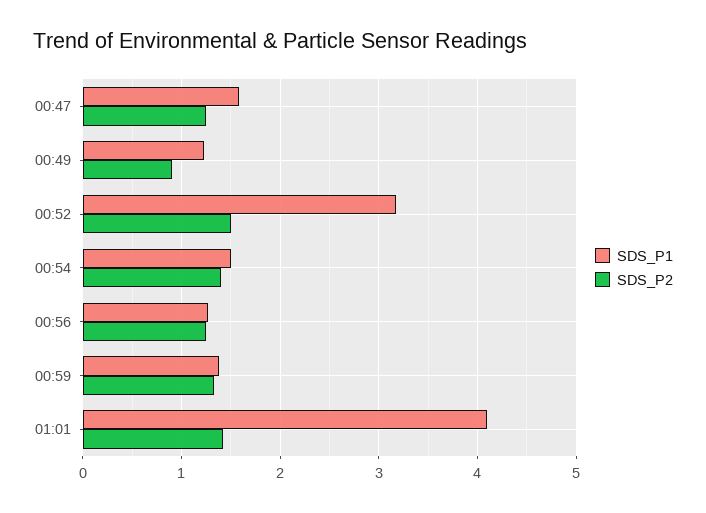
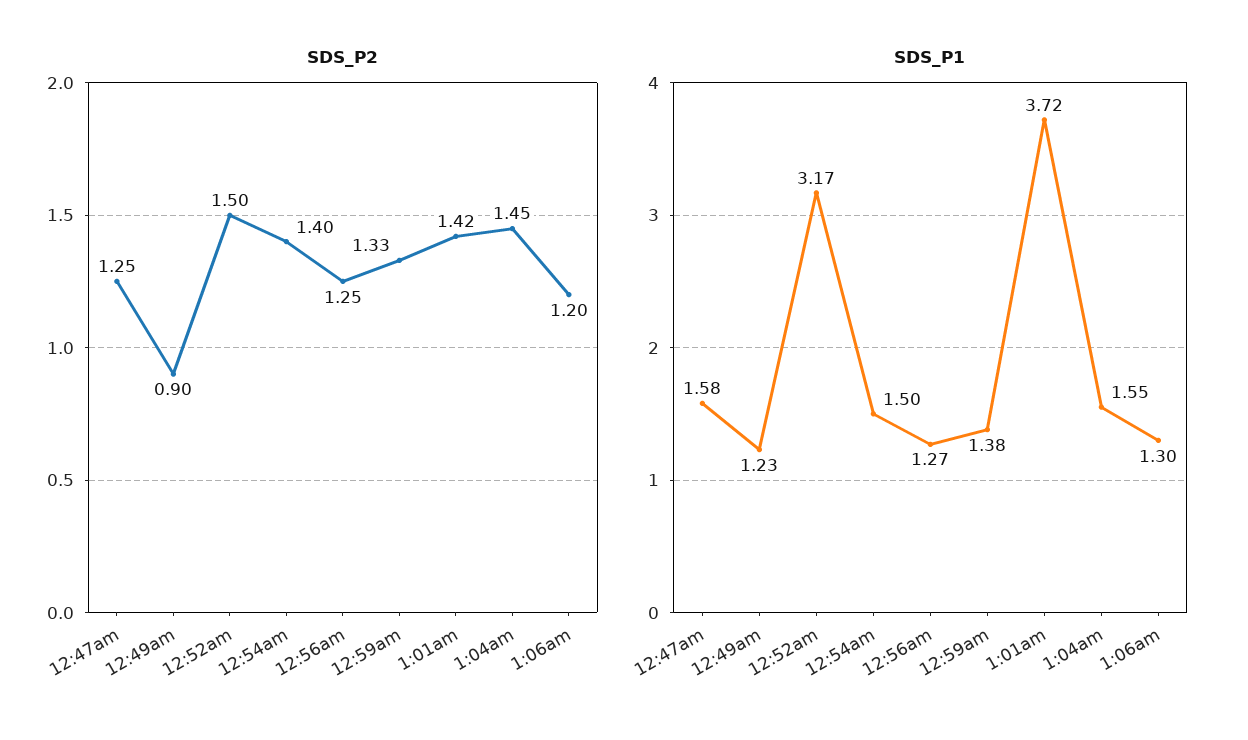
SDS_P1, 01:01: 4.1 -> 3.72
SDS_P2, 1:04am: none -> 1.45
SDS_P2, 1:06am: none -> 1.2
SDS_P1, 1:04am: none -> 1.55
SDS_P1, 1:06am: none -> 1.3

